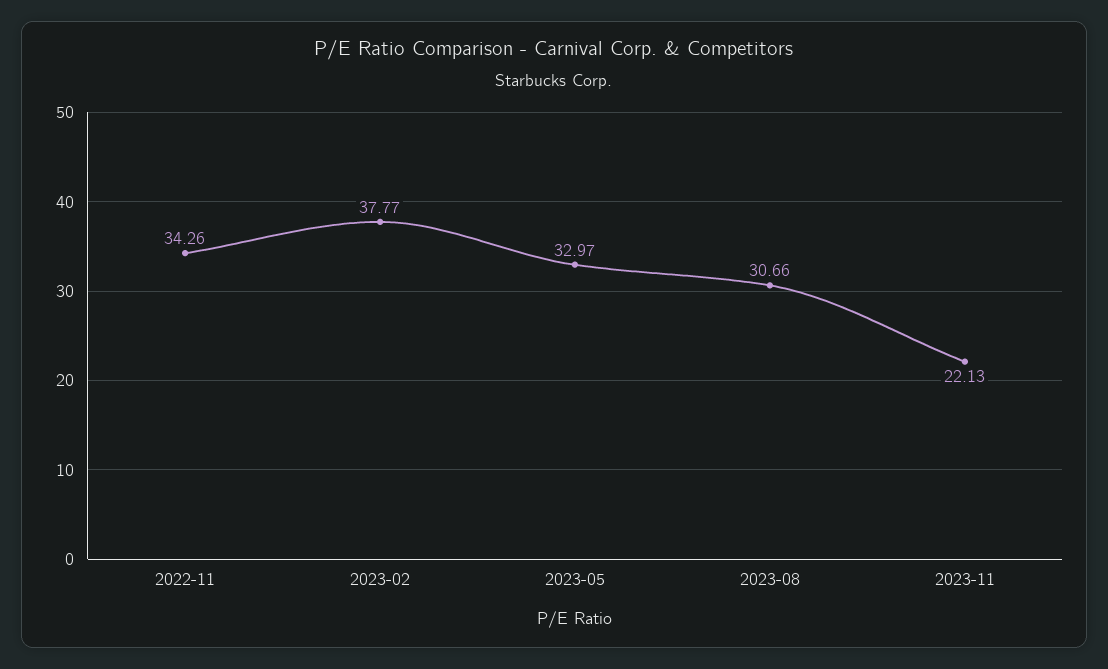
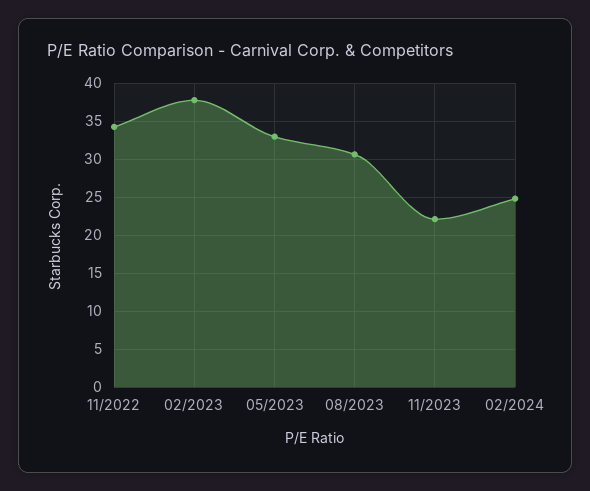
02/2024: none -> 25

